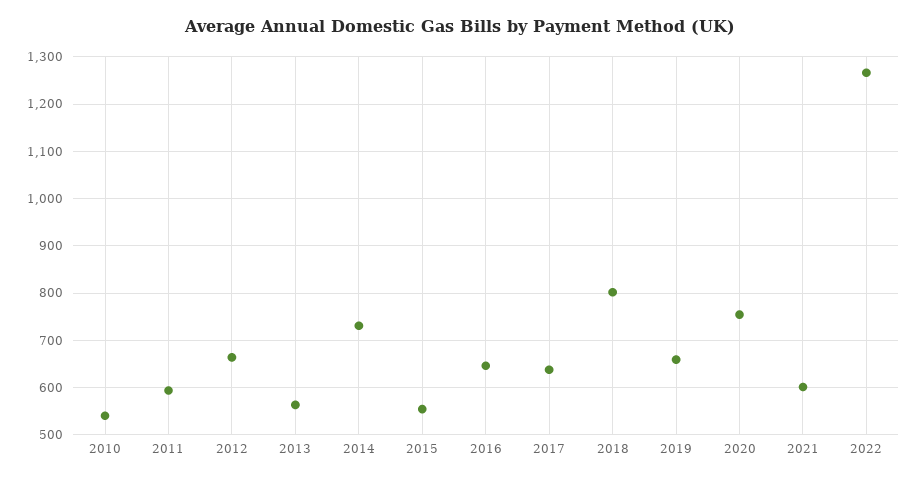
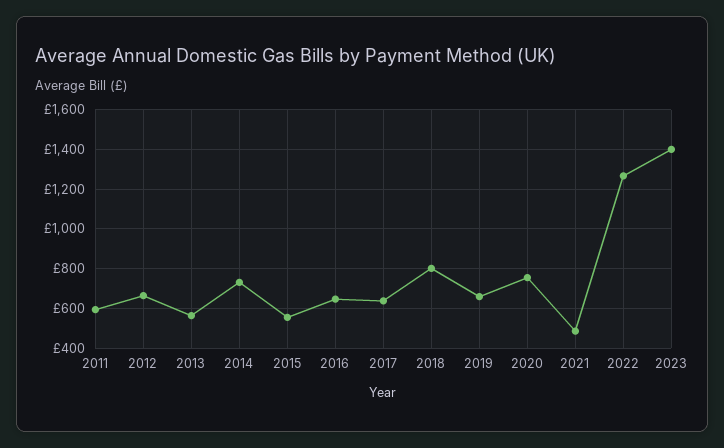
2010: 540 -> none
2021: 600 -> 500
2023: none -> 1400

